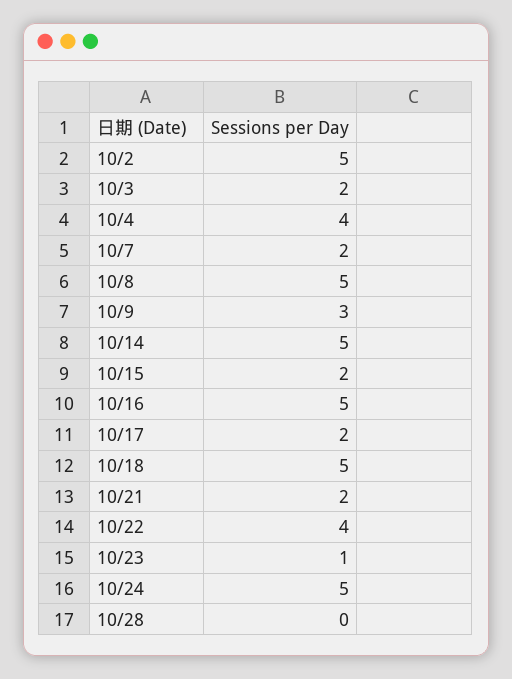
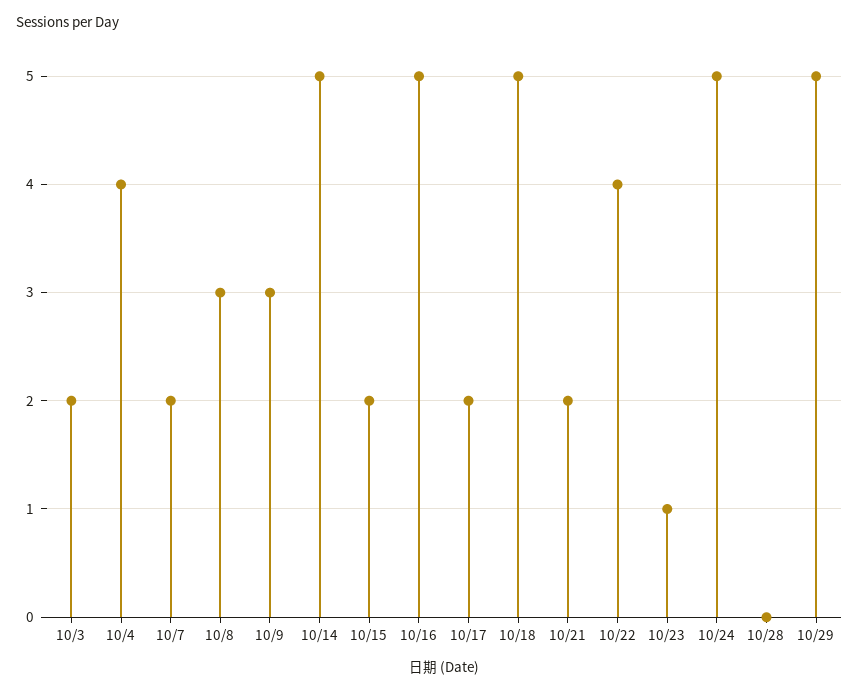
10/2: 5 -> none
10/8: 5 -> 3
10/29: none -> 5

